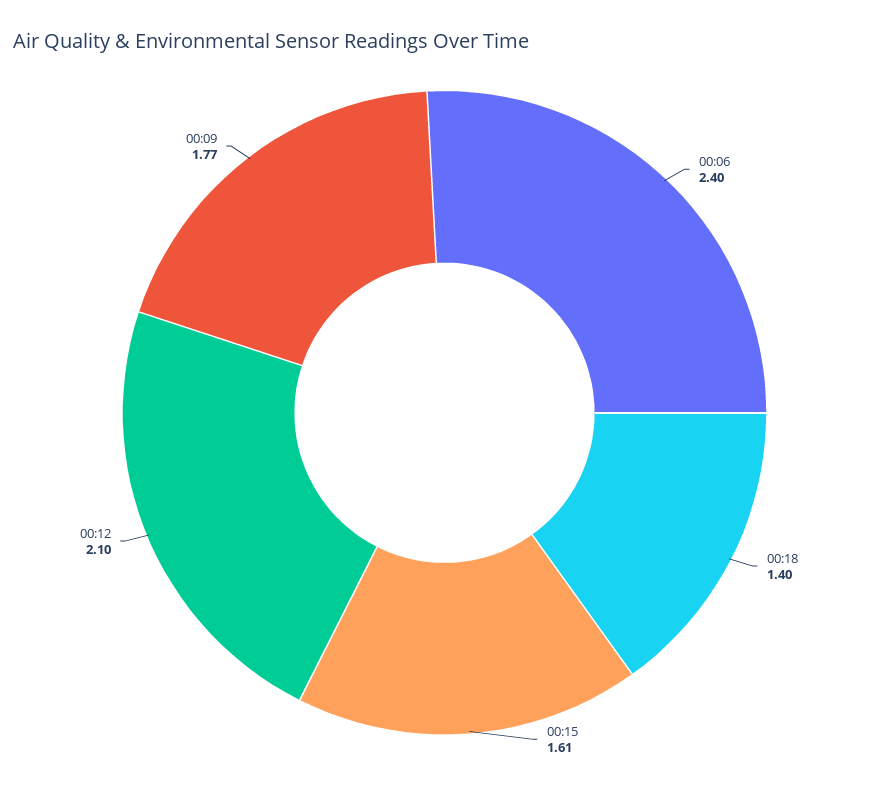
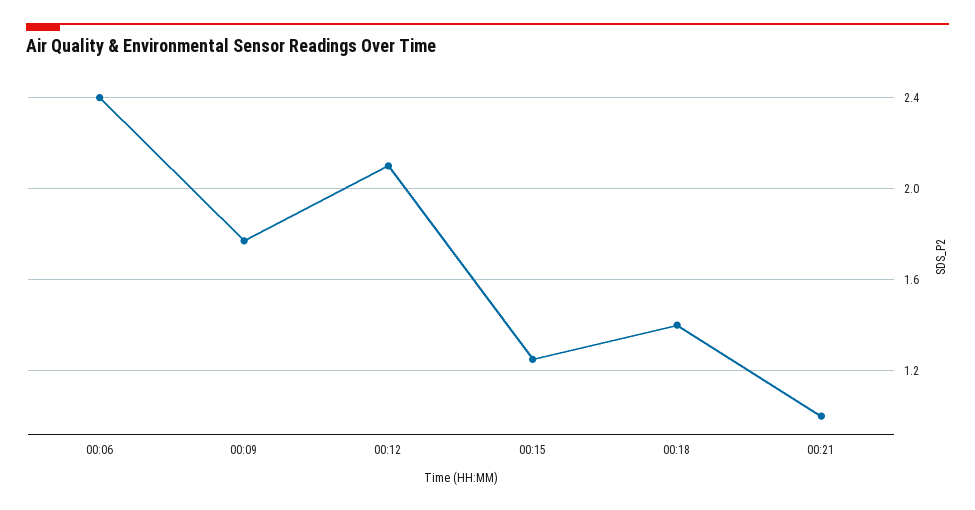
00:15: 1.61 -> 1.25
00:21: none -> 1

